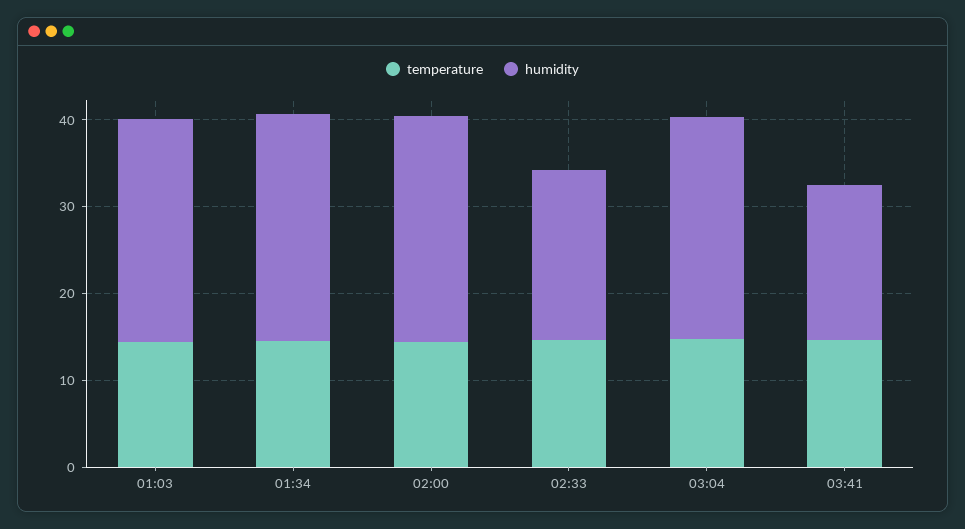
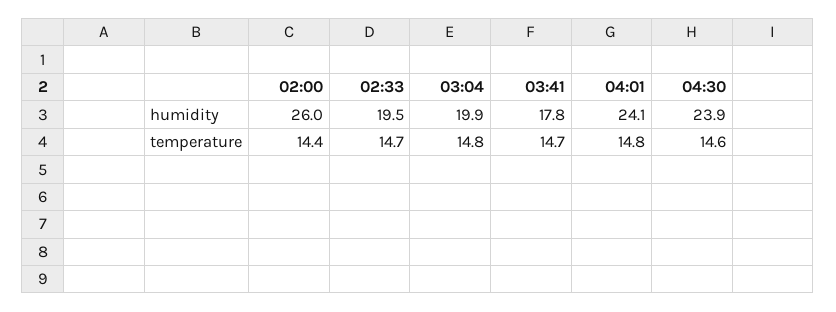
temperature, 01:03: 14 -> none
humidity, 01:03: 26 -> none
temperature, 01:34: 14 -> none
humidity, 01:34: 26 -> none
humidity, 03:04: 26 -> 19.9
humidity, 04:01: none -> 24.1
humidity, 04:30: none -> 23.9
temperature, 04:01: none -> 14.8
temperature, 04:30: none -> 14.6

